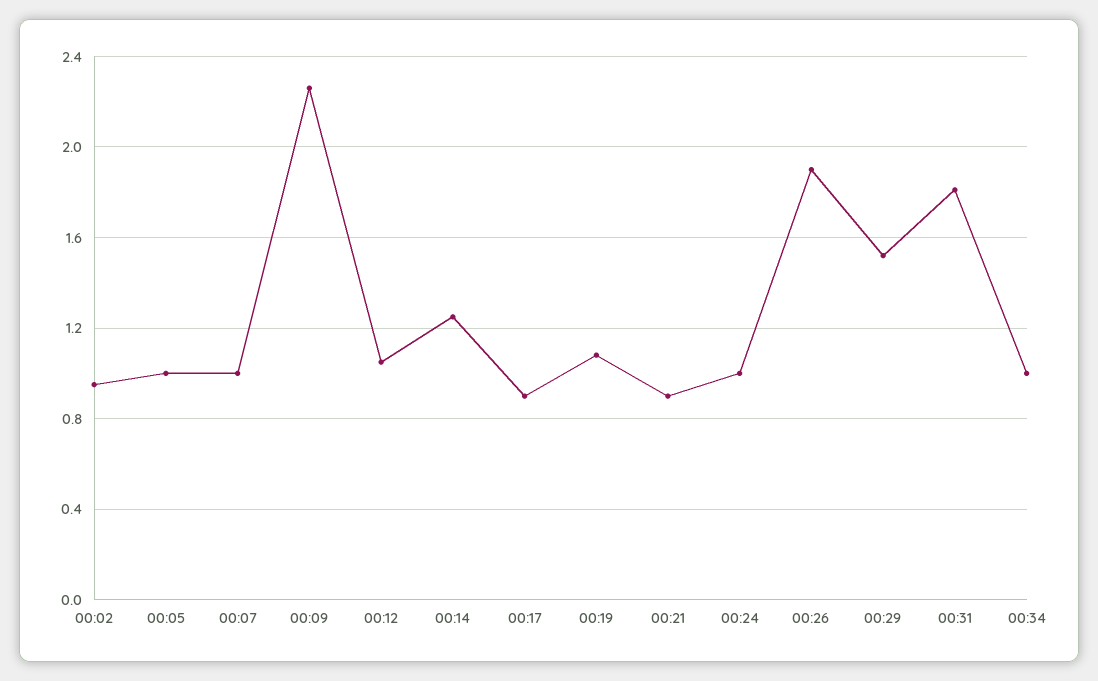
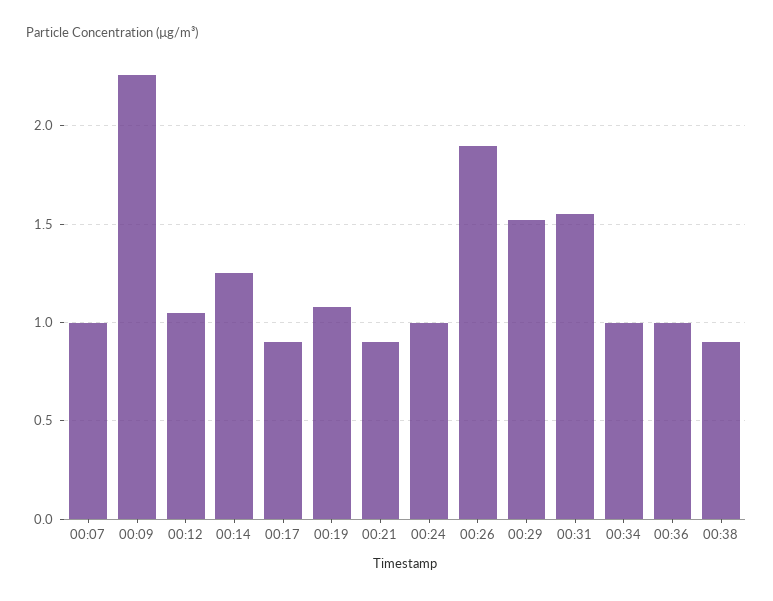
00:02: 0.95 -> none
00:05: 1 -> none
00:31: 1.8 -> 1.55
00:36: none -> 1
00:38: none -> 0.9

